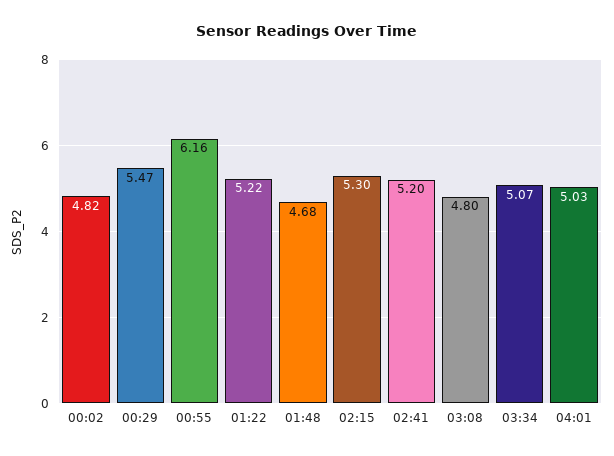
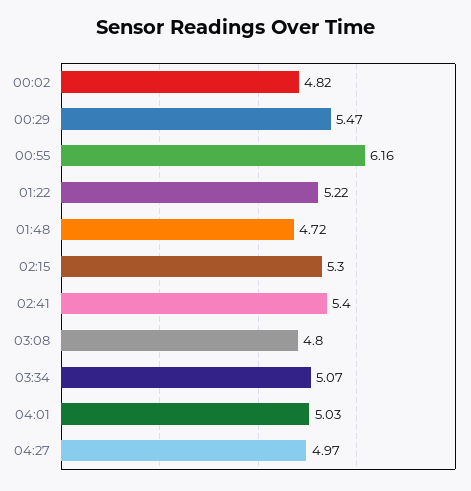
01:48: 4.68 -> 4.72
02:41: 5.2 -> 5.4
04:27: none -> 4.97

